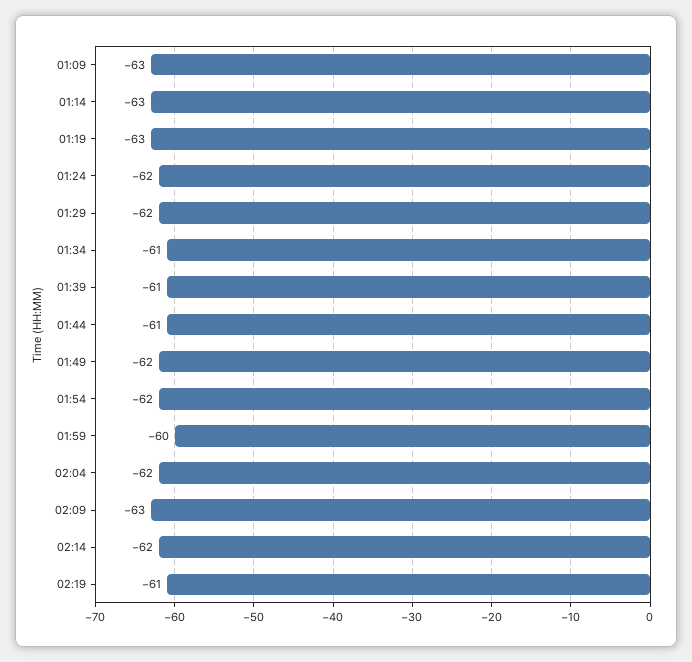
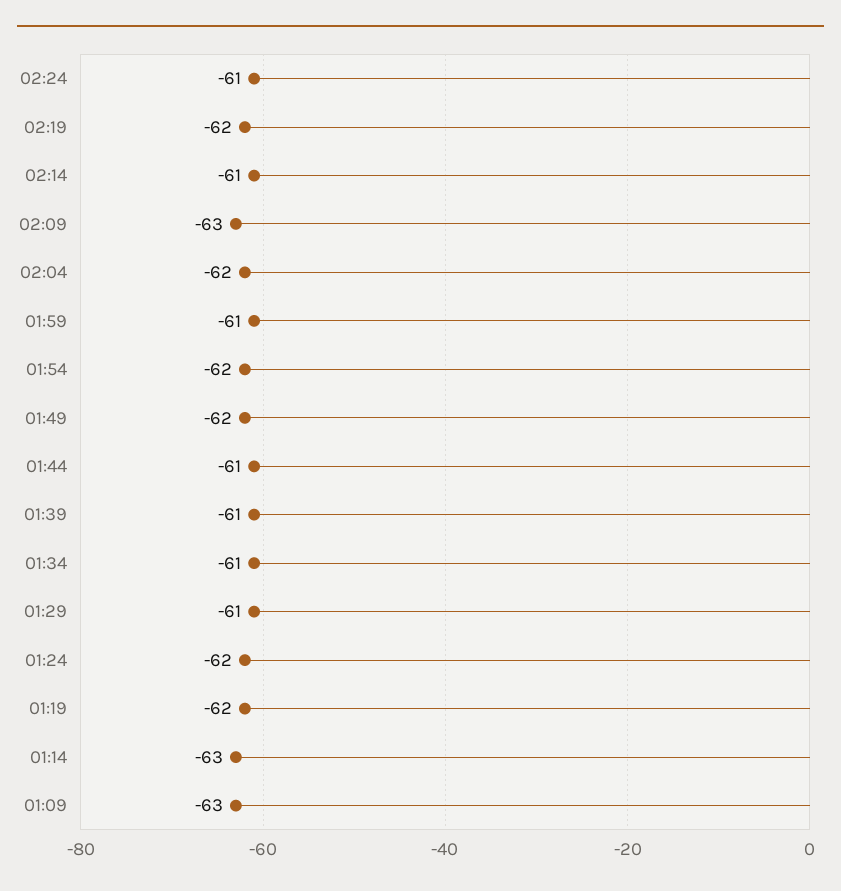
01:19: -63 -> -62
01:29: -62 -> -61
01:59: -60 -> -61
02:14: -62 -> -61
02:19: -61 -> -62
02:24: none -> -61

